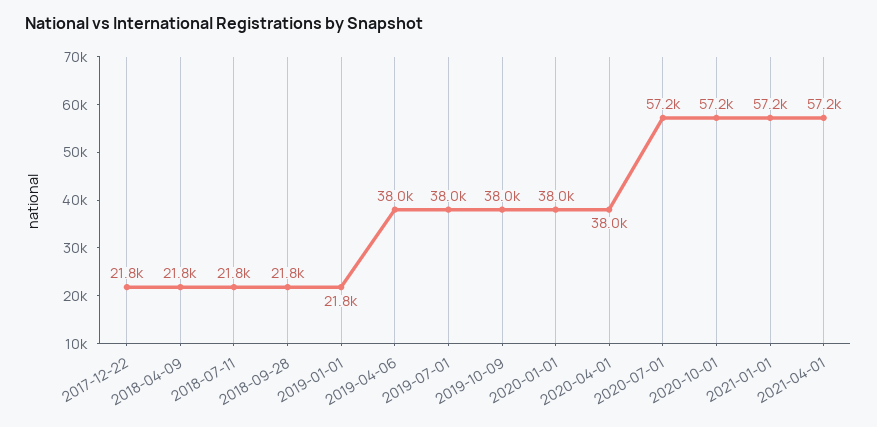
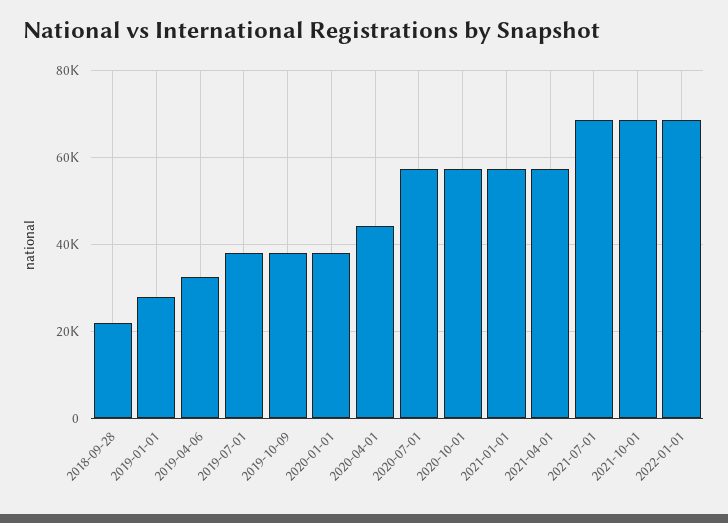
2017-12-22: 21800 -> none
2018-04-09: 21800 -> none
2018-07-11: 21800 -> none
2019-01-01: 21800 -> 28000
2019-04-06: 38000 -> 32000
2020-04-01: 38000 -> 44000
2021-07-01: none -> 68000
2021-10-01: none -> 68000
2022-01-01: none -> 68000

